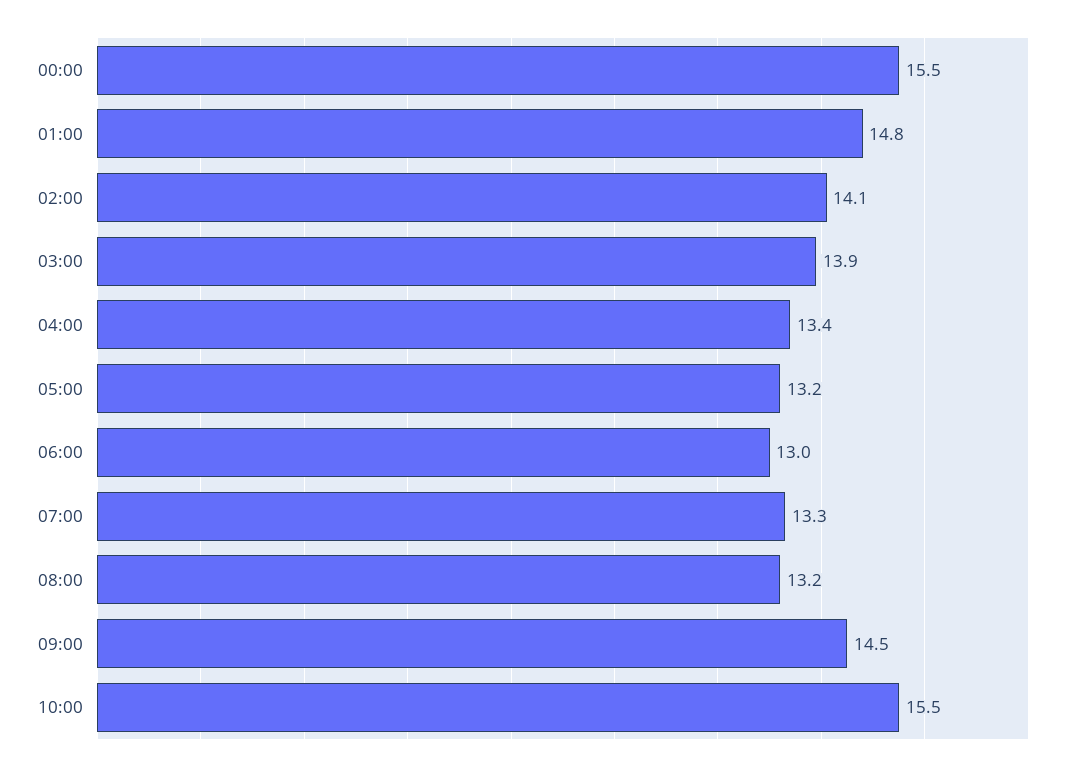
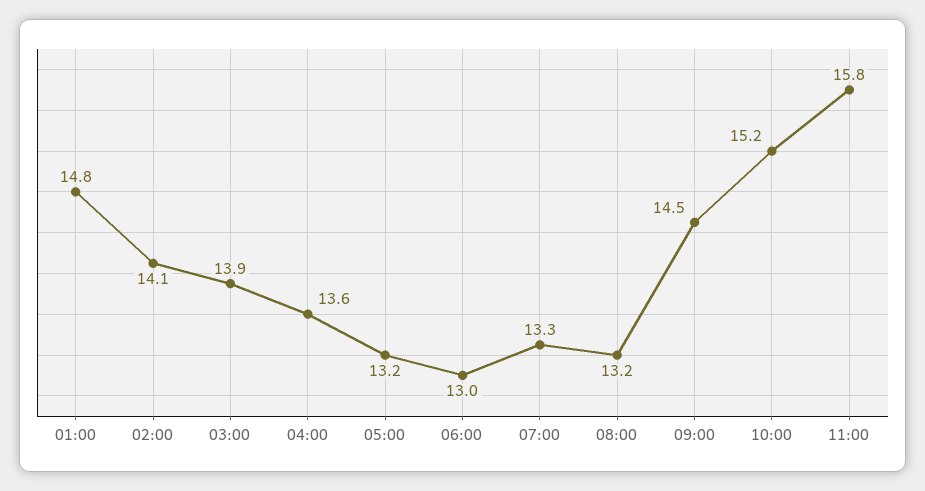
00:00: 15.5 -> none
04:00: 13.4 -> 13.6
10:00: 15.5 -> 15.2
11:00: none -> 15.8

